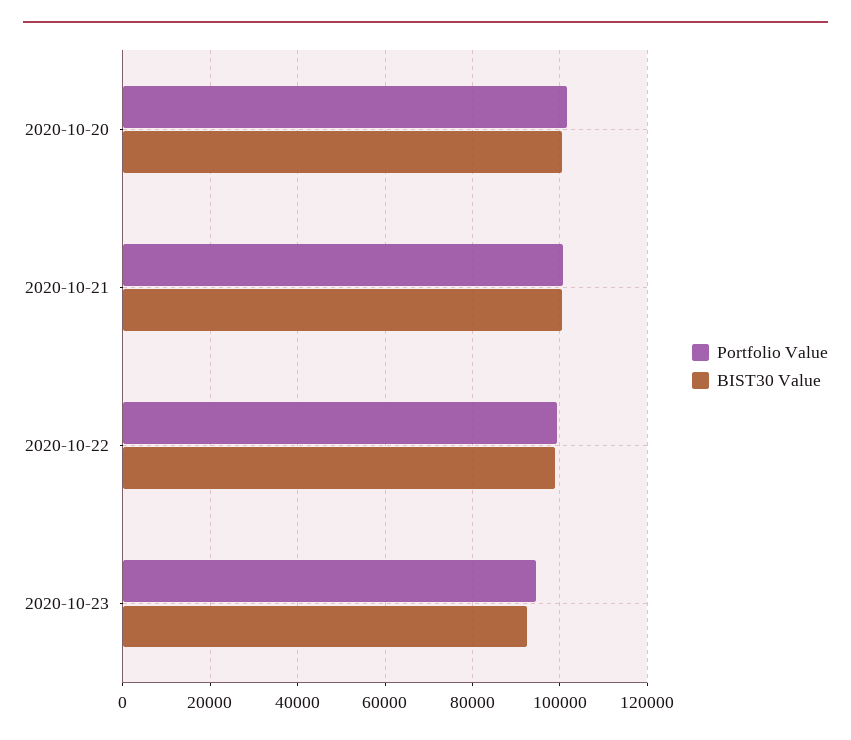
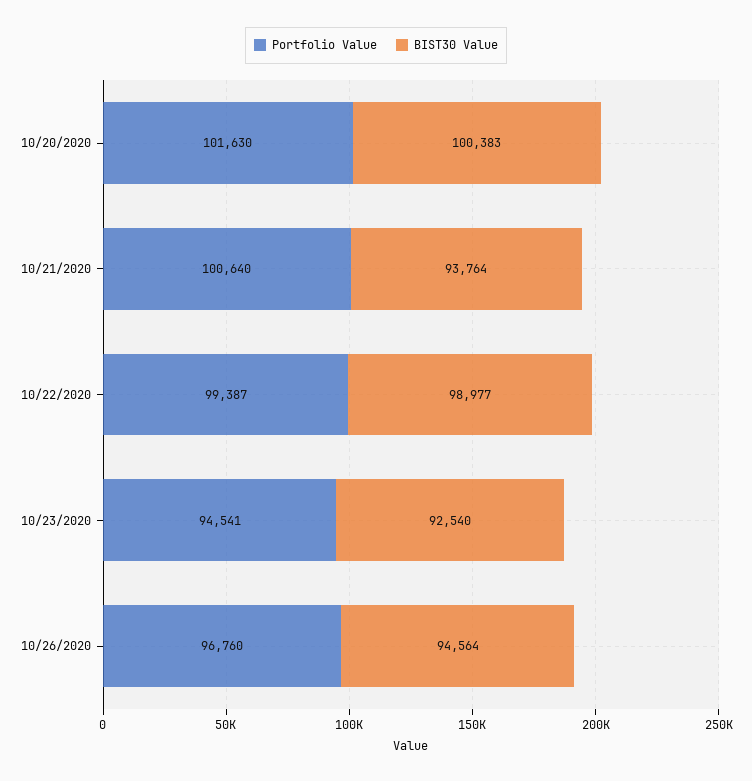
BIST30 Value, 2020-10-21: 100000 -> 93764
Portfolio Value, 10/26/2020: none -> 96760
BIST30 Value, 10/26/2020: none -> 94564

